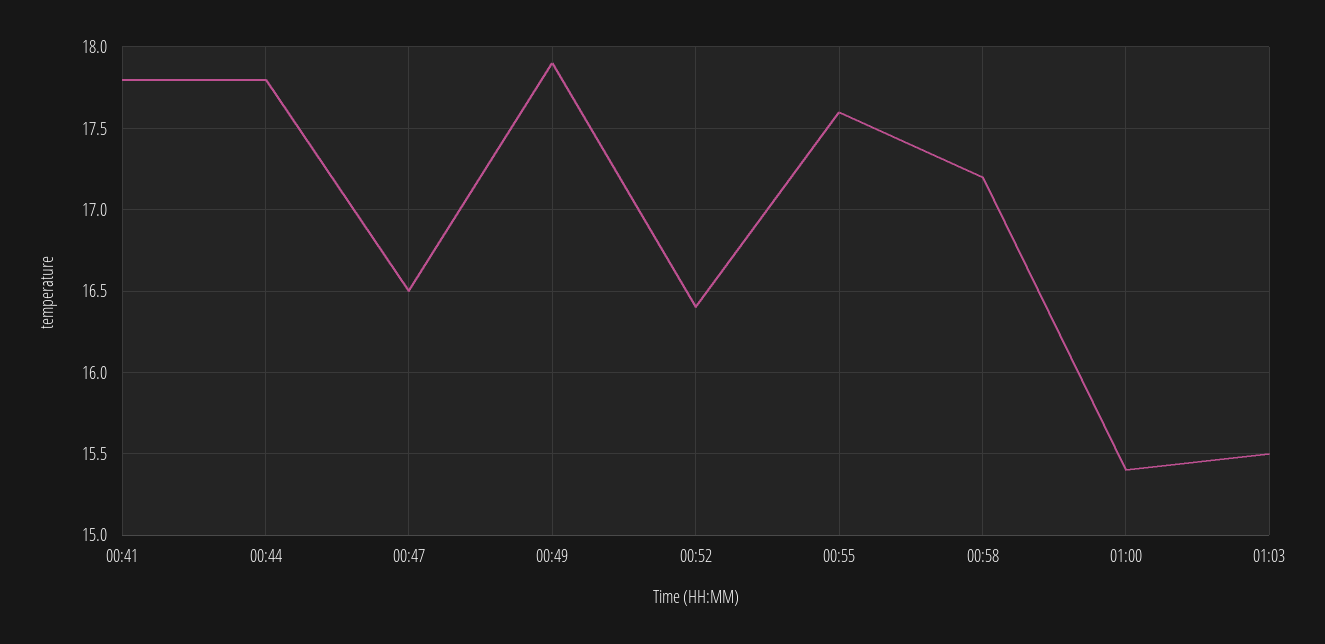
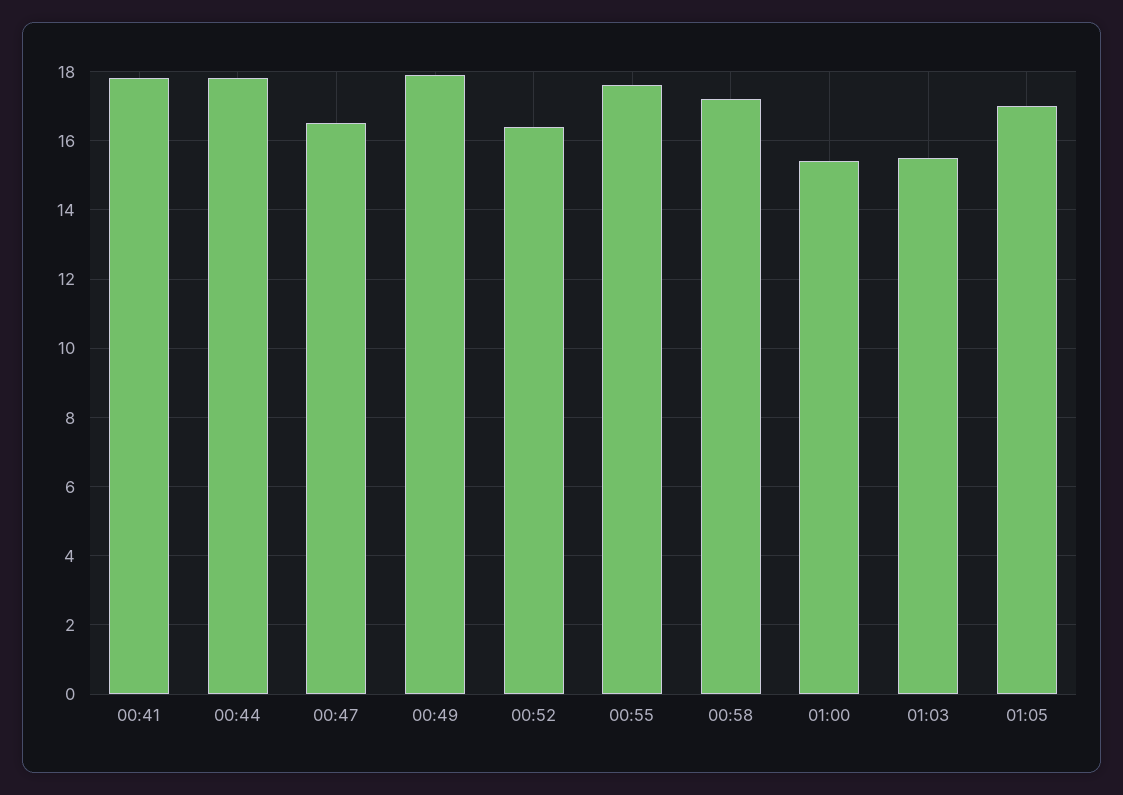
01:05: none -> 17

